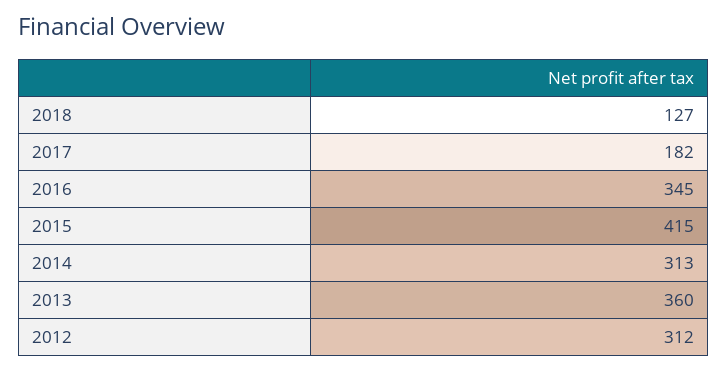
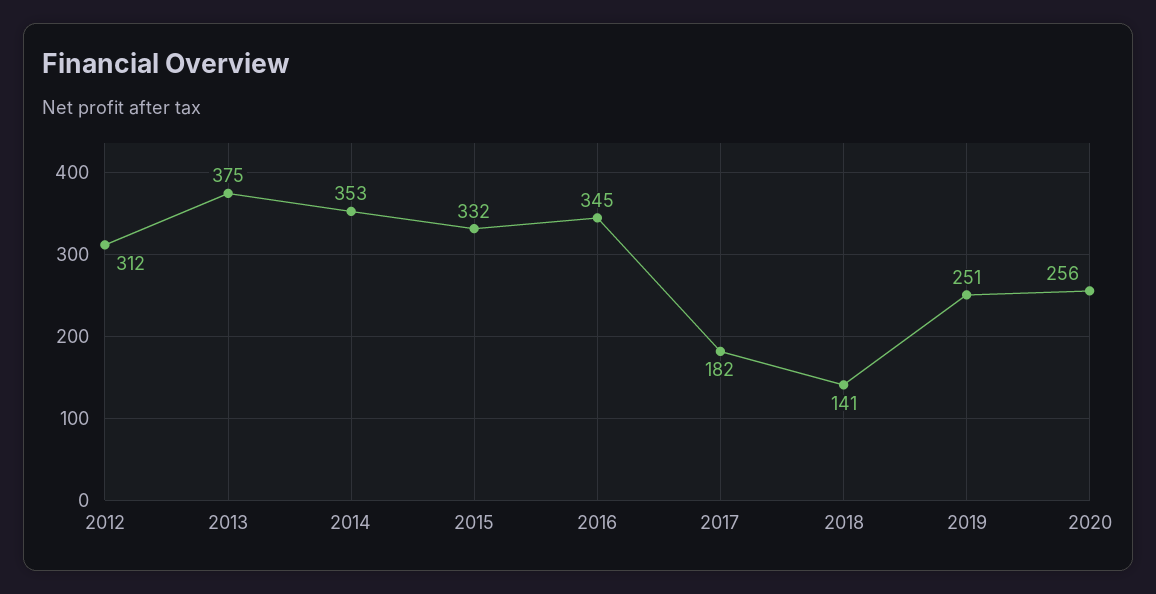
2018: 127 -> 141
2015: 415 -> 332
2014: 313 -> 353
2013: 360 -> 375
2019: none -> 251
2020: none -> 256

